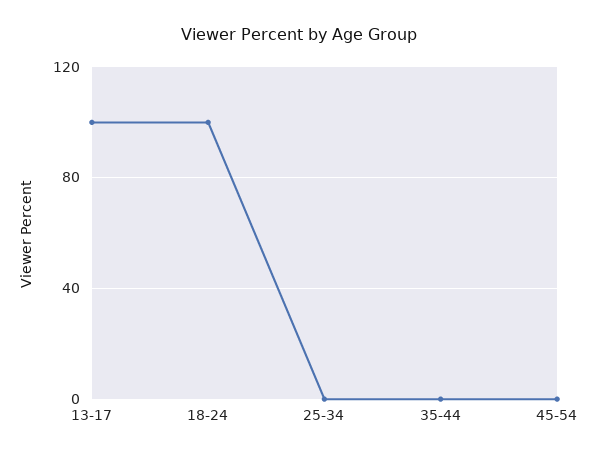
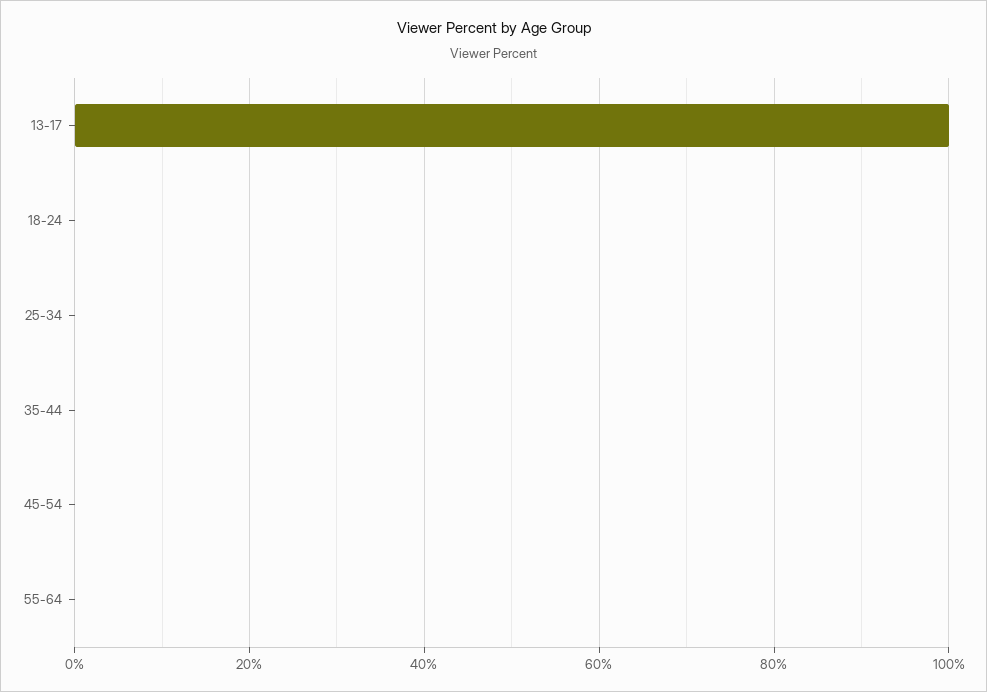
18-24: 100 -> 0
55-64: none -> 0

